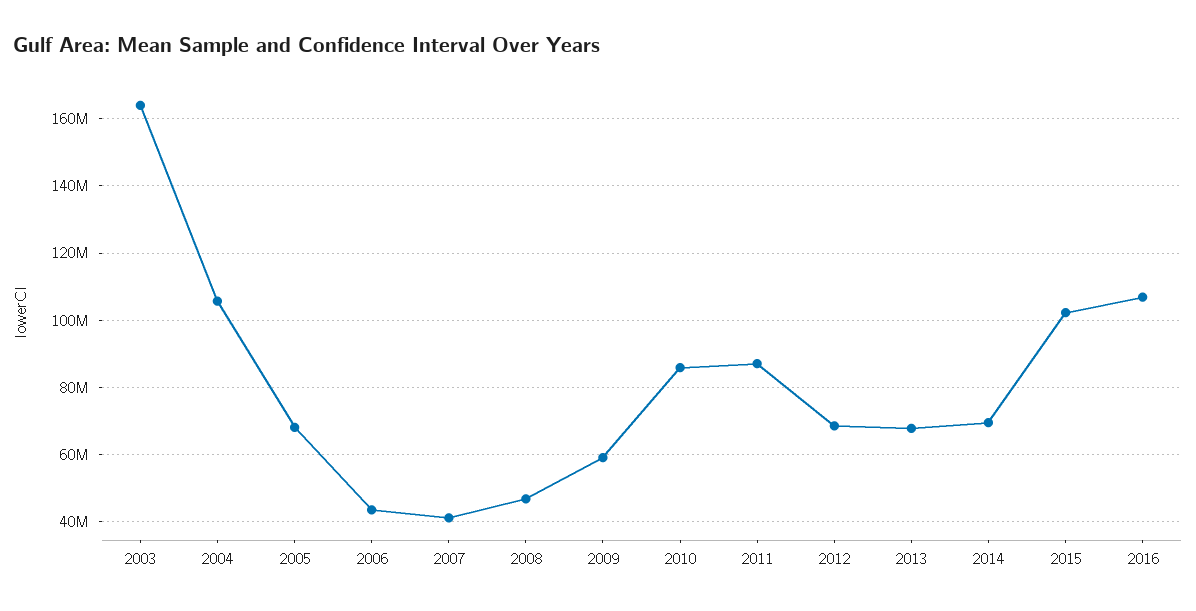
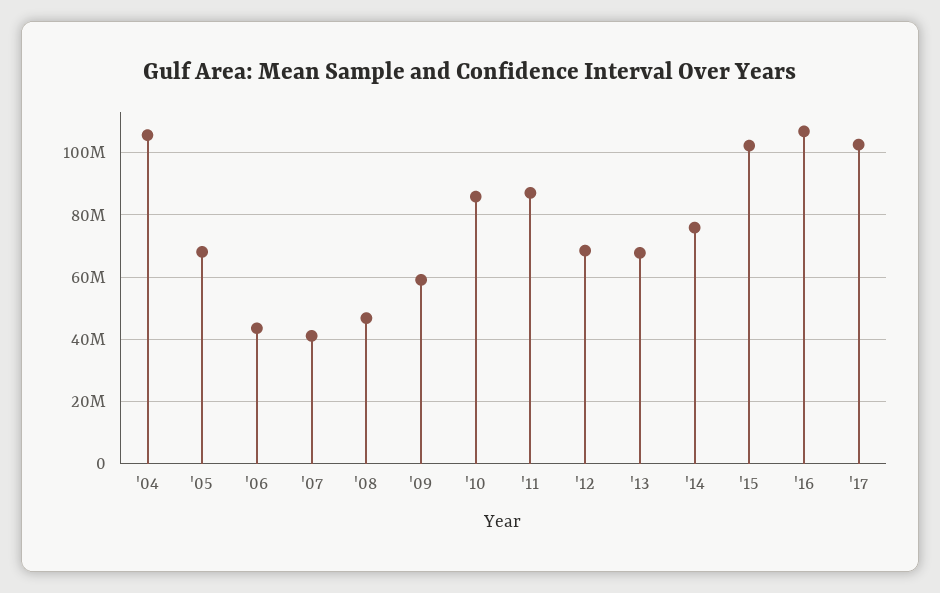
2003: 164000000 -> none
2014: 70000000 -> 76000000
'17: none -> 102000000

